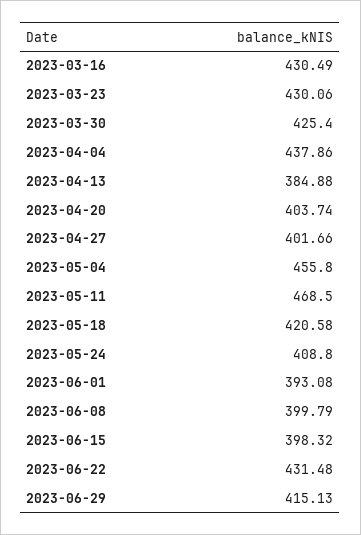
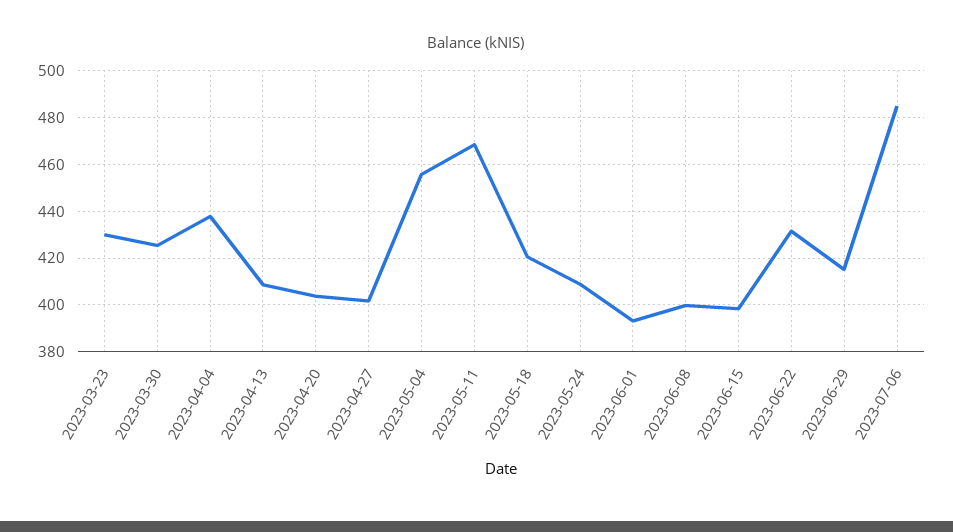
2023-03-16: 430.49 -> none
2023-04-13: 384.88 -> 410
2023-07-06: none -> 485

